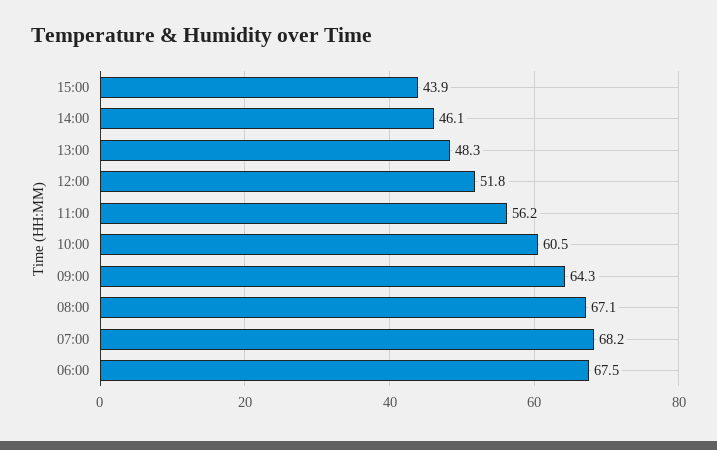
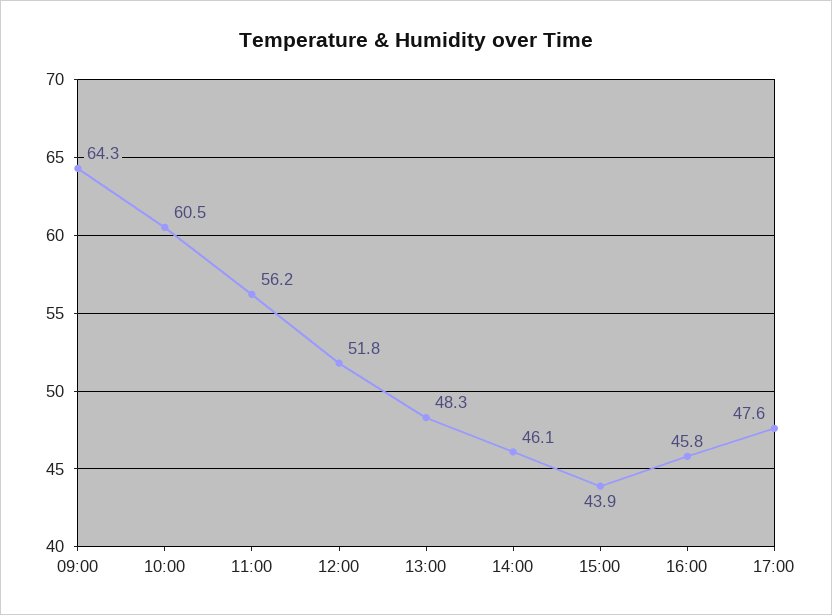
08:00: 67.1 -> none
07:00: 68.2 -> none
06:00: 67.5 -> none
16:00: none -> 45.8
17:00: none -> 47.6

